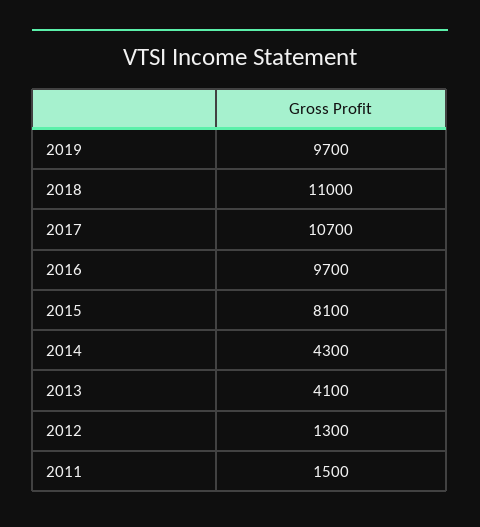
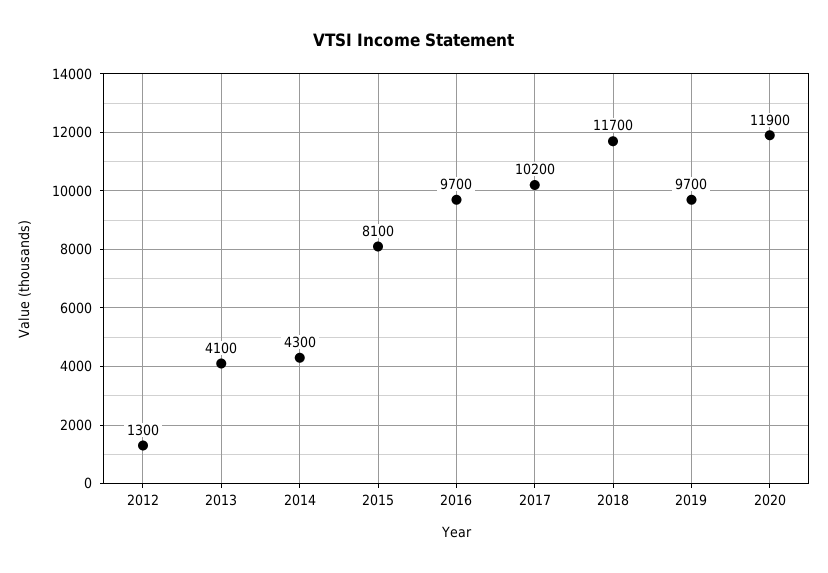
2018: 11000 -> 11700
2017: 10700 -> 10200
2011: 1500 -> none
2020: none -> 11900

